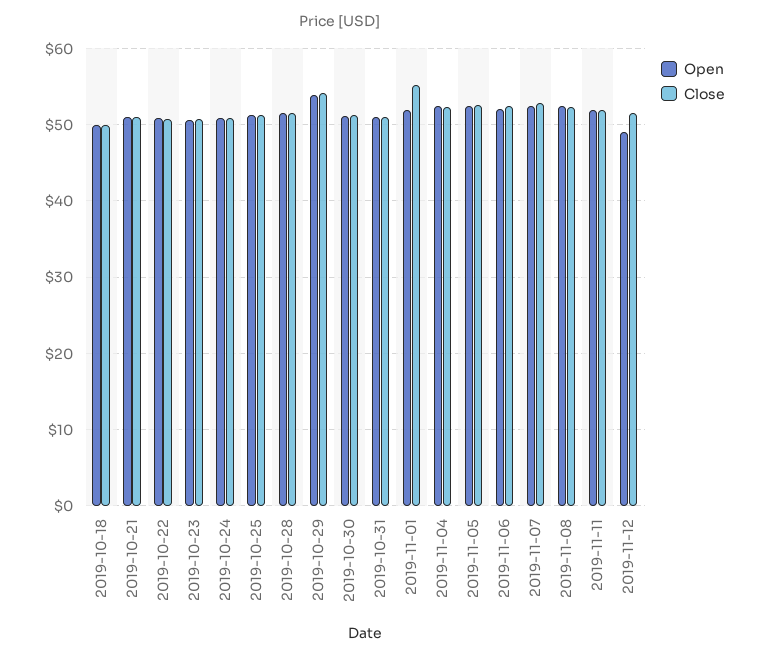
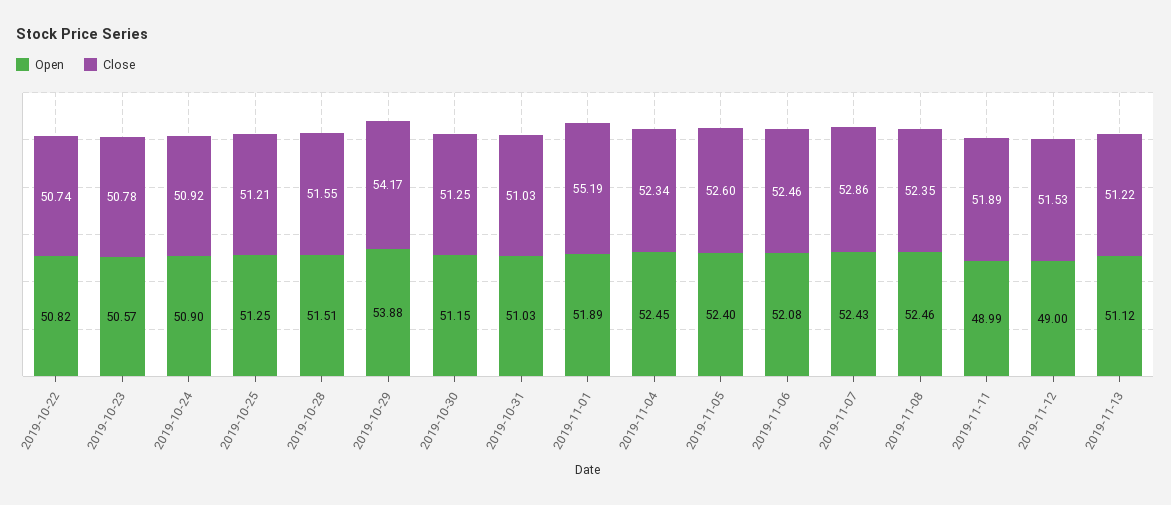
Open, 2019-10-18: 50 -> none
Close, 2019-10-18: 50 -> none
Open, 2019-10-21: 51 -> none
Close, 2019-10-21: 51 -> none
Open, 2019-11-11: 52 -> 48.99
Open, 2019-11-13: none -> 51.12
Close, 2019-11-13: none -> 51.22

